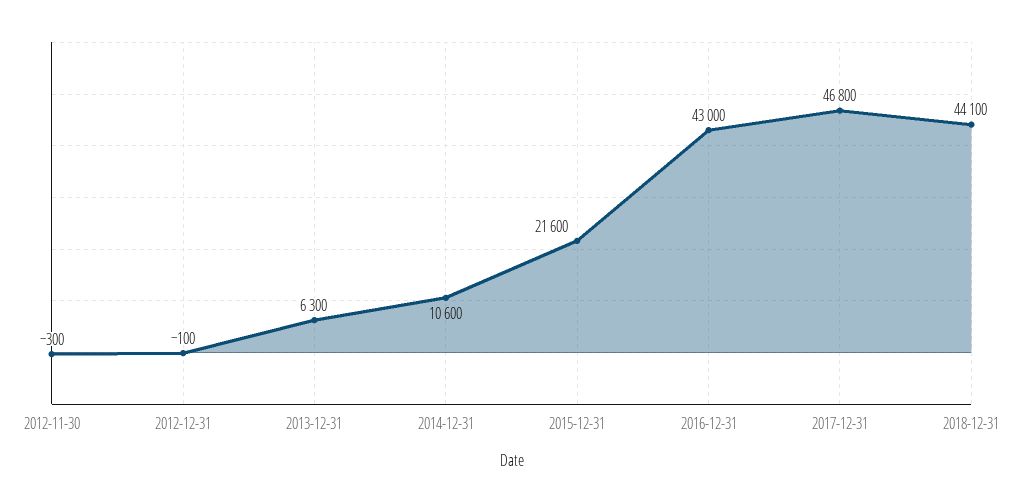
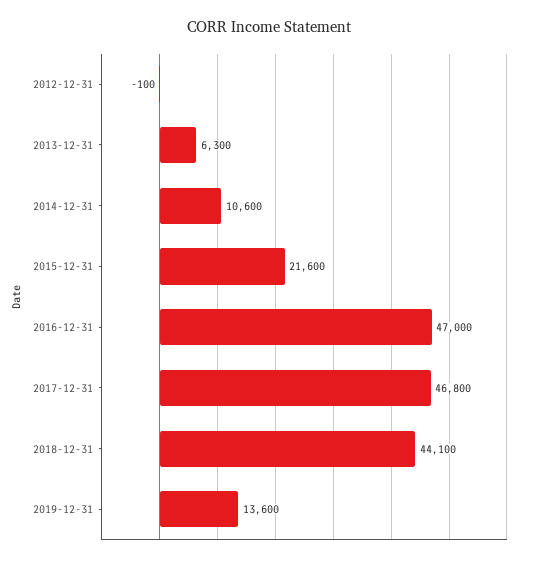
2012-11-30: -300 -> none
2016-12-31: 43000 -> 47000
2019-12-31: none -> 13600

